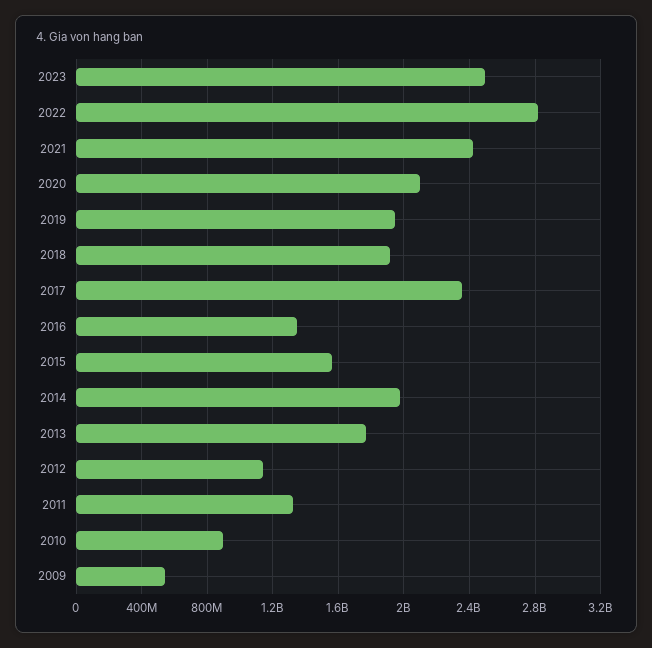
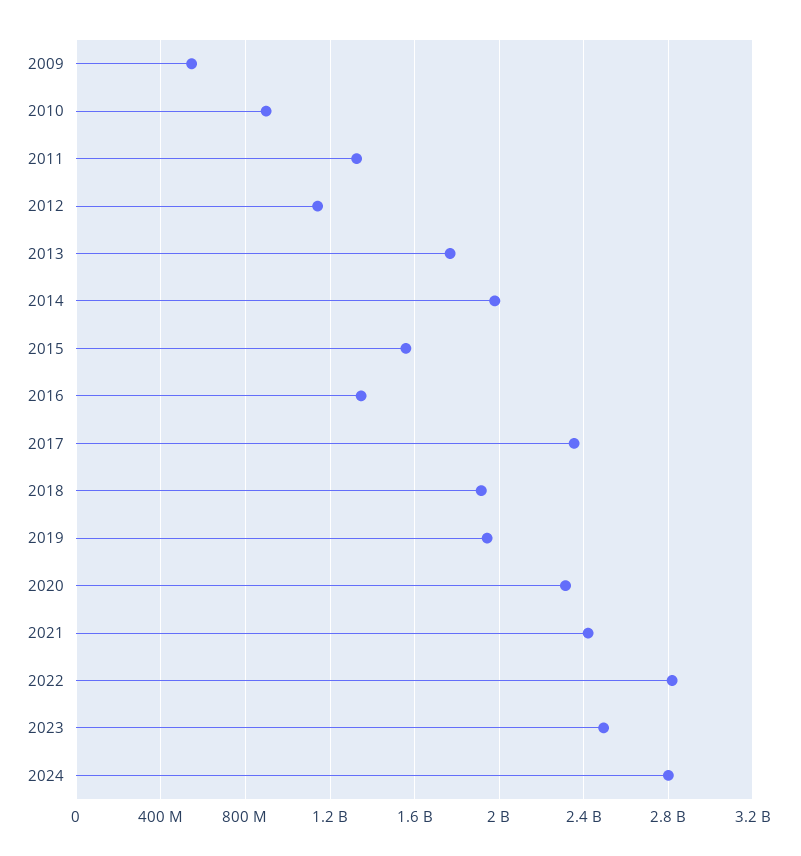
2020: 2100000000 -> 2300000000
2024: none -> 2800000000

